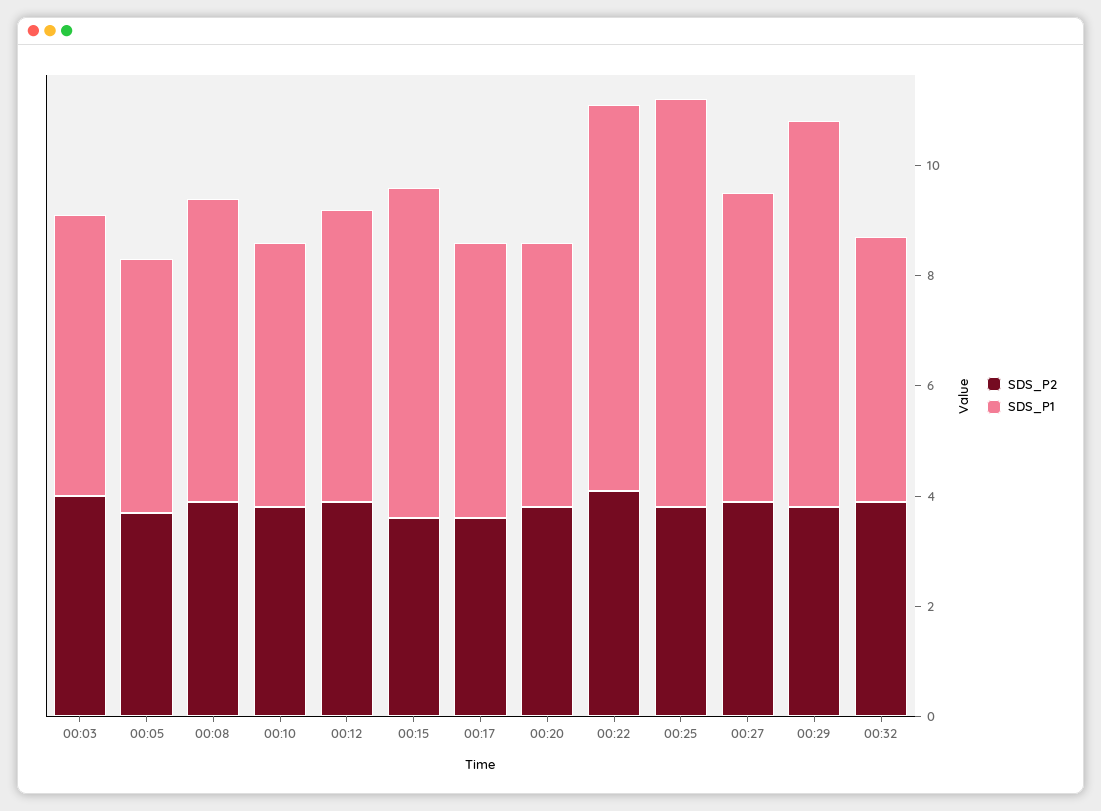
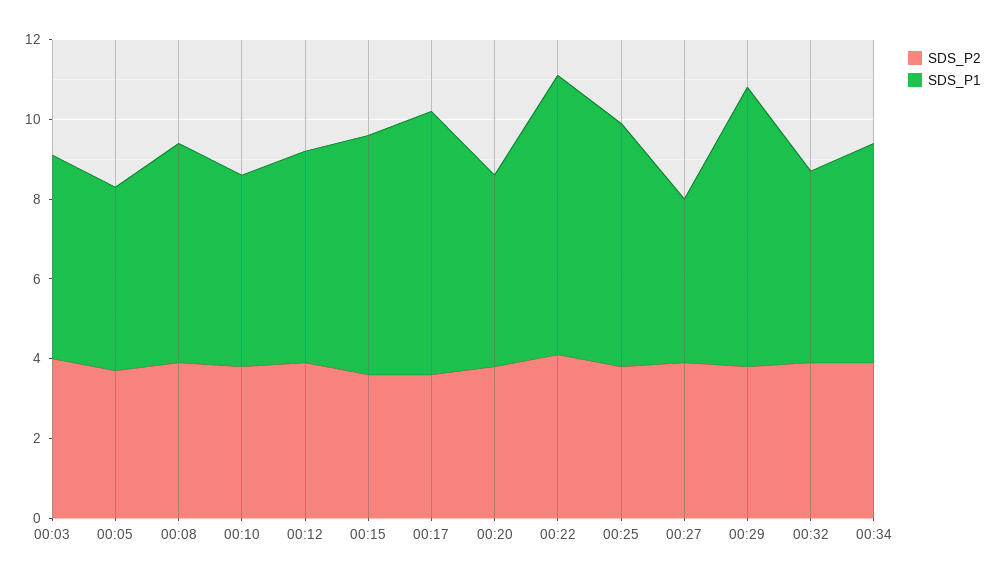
SDS_P1, 00:17: 5 -> 6.5
SDS_P1, 00:25: 7.5 -> 6
SDS_P1, 00:27: 5.5 -> 4
SDS_P2, 00:34: none -> 4
SDS_P1, 00:34: none -> 5.5

